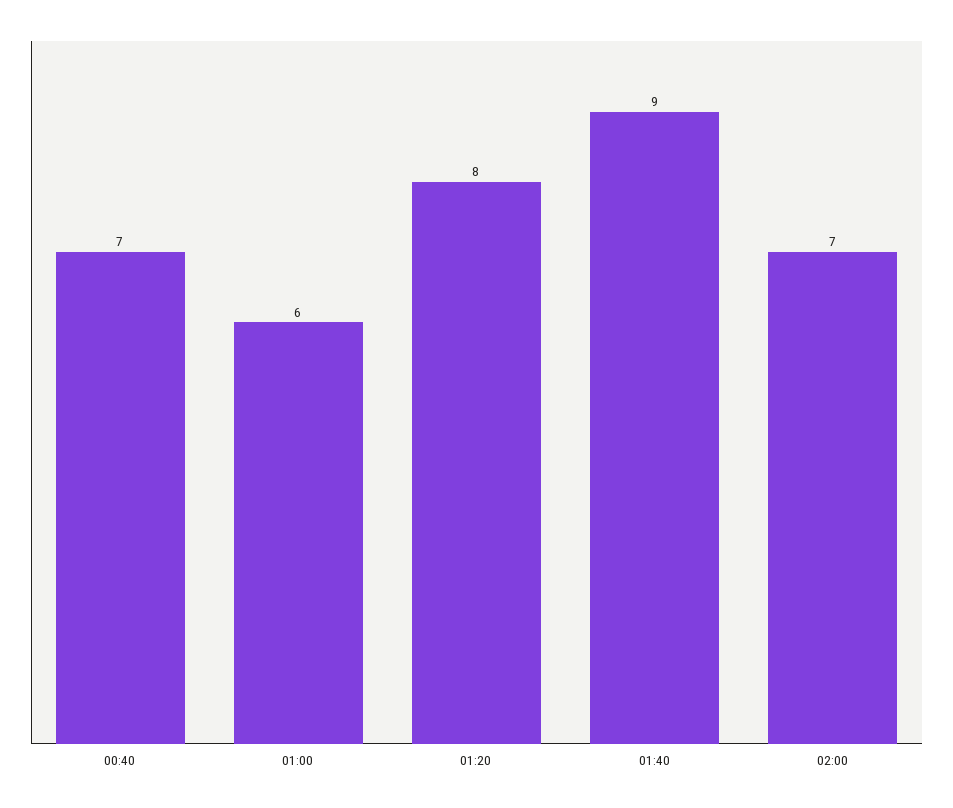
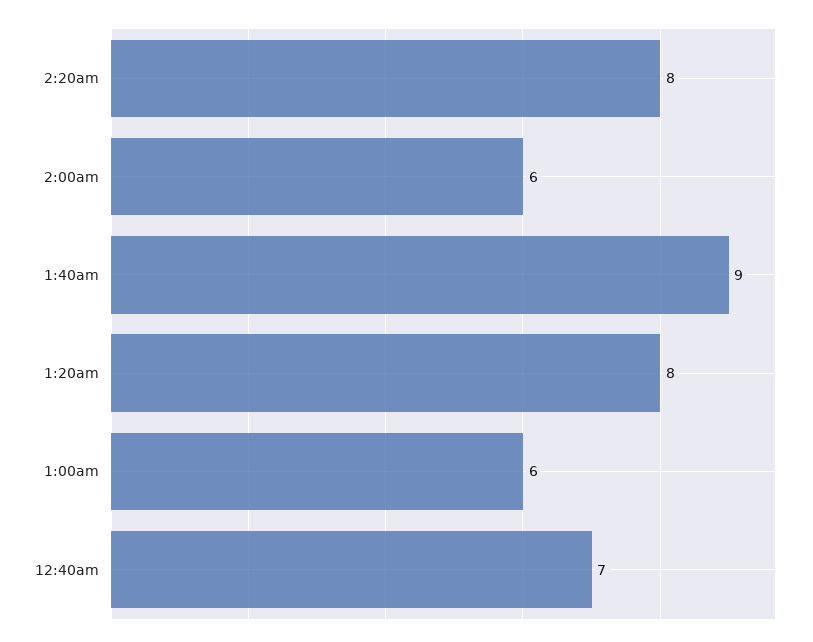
02:00: 7 -> 6
2:20am: none -> 8

